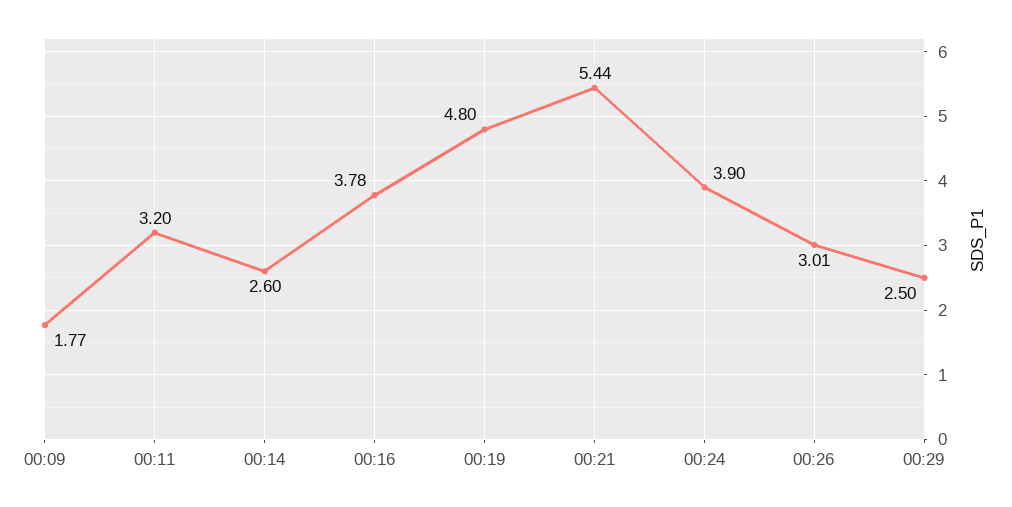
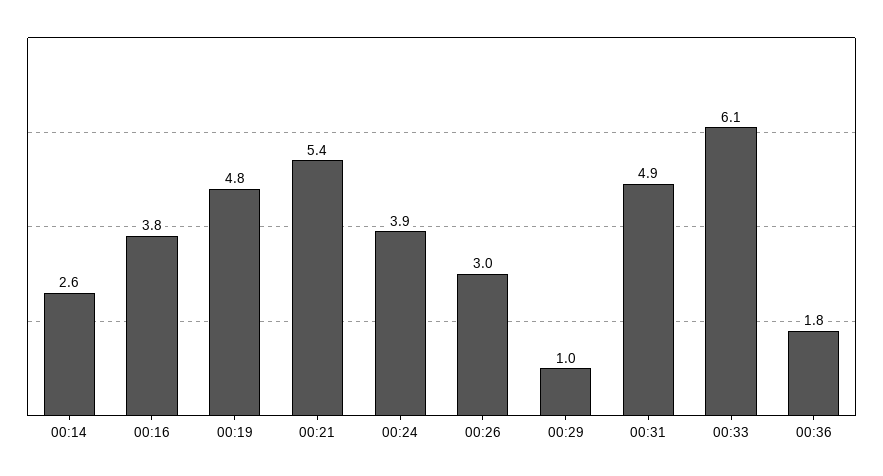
00:09: 1.77 -> none
00:11: 3.2 -> none
00:29: 2.5 -> 1
00:31: none -> 4.9
00:33: none -> 6.1
00:36: none -> 1.8

